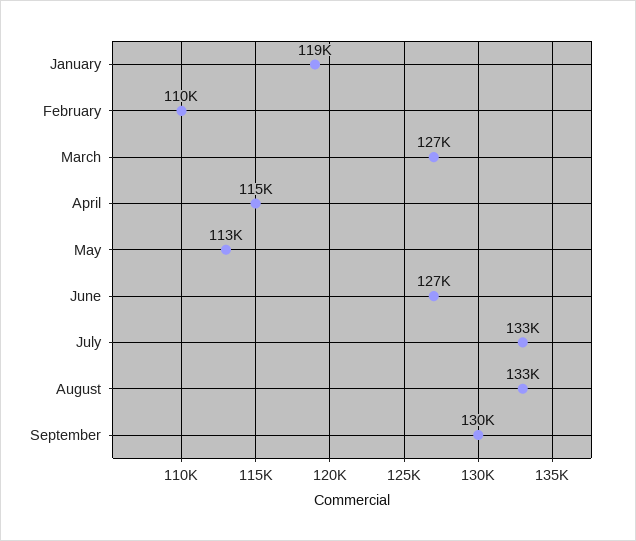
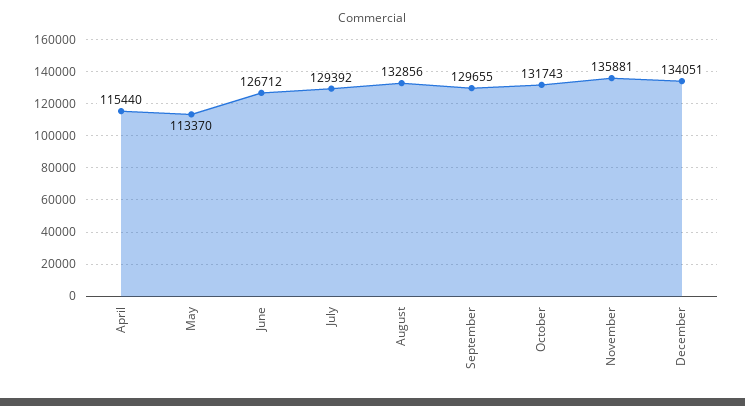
January: 119000 -> none
February: 110000 -> none
March: 127000 -> none
July: 133000 -> 129392
October: none -> 131743
November: none -> 135881
December: none -> 134051

